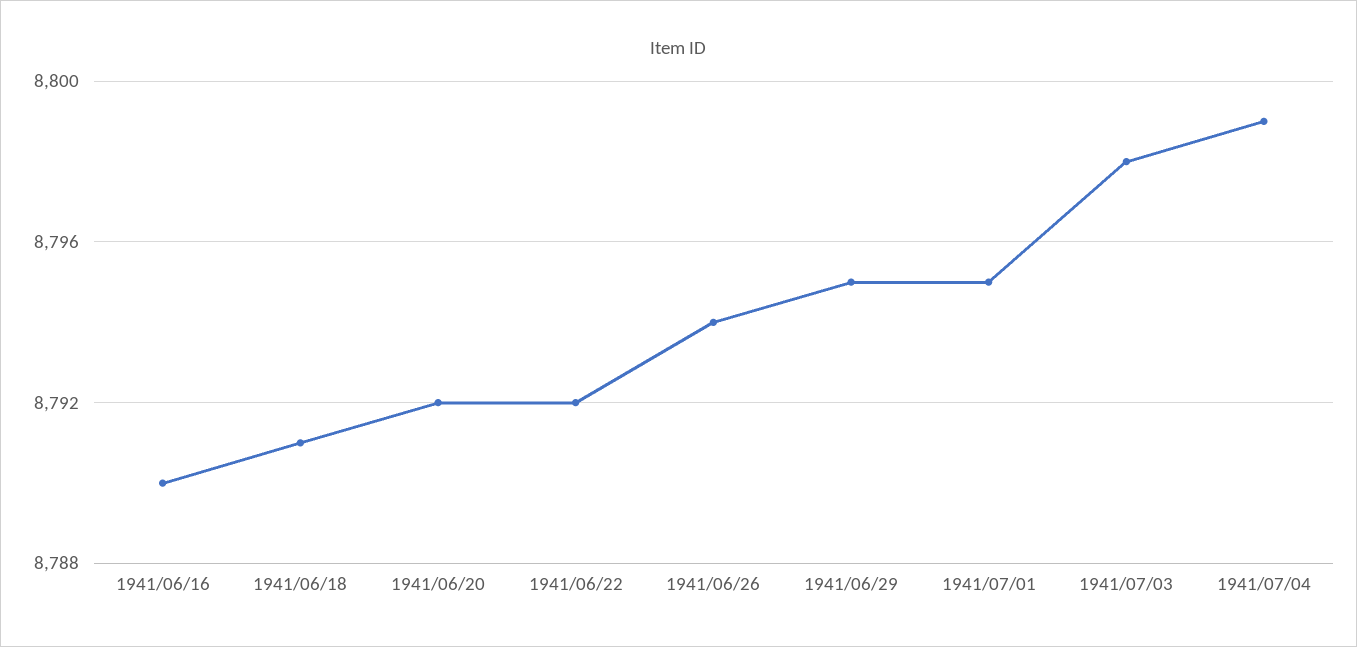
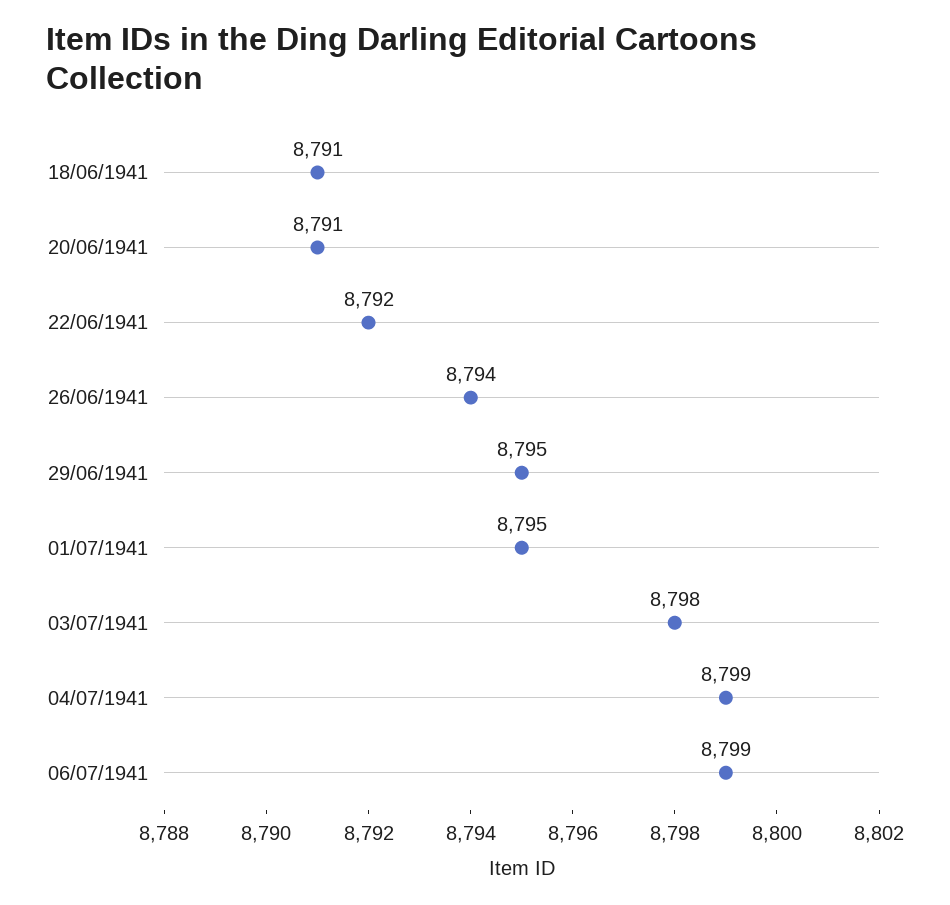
1941/06/16: 8790 -> none
1941/06/20: 8792 -> 8791
06/07/1941: none -> 8799

